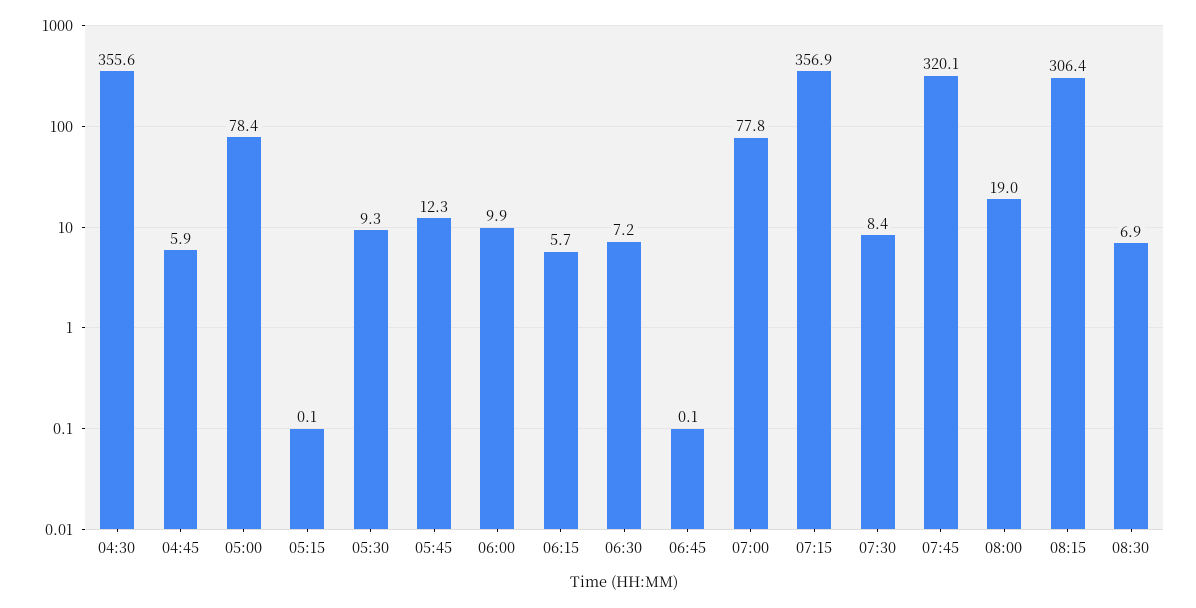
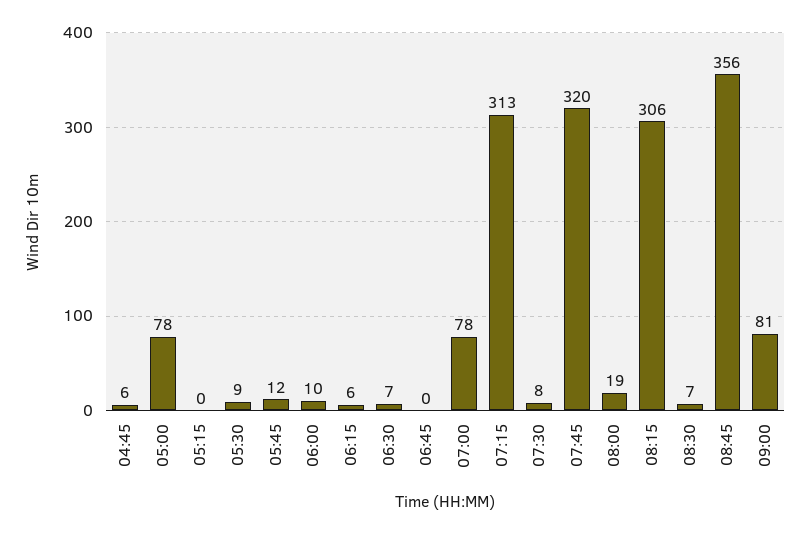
04:30: 355.6 -> none
07:15: 356.9 -> 313
08:45: none -> 356
09:00: none -> 81

